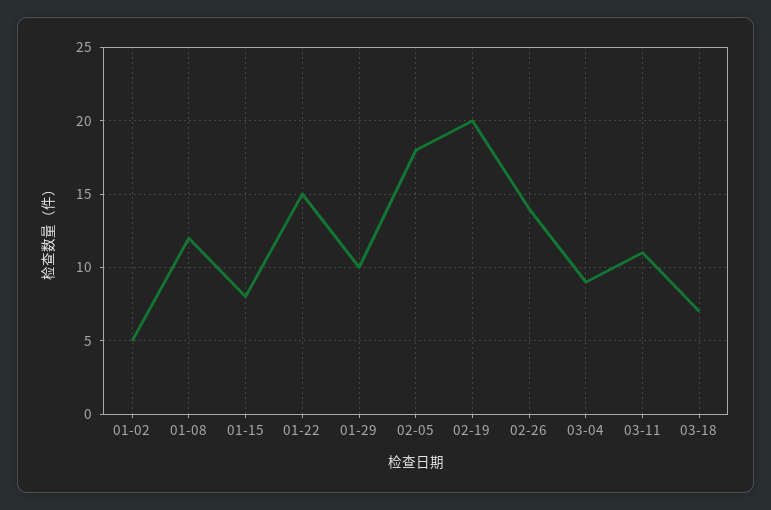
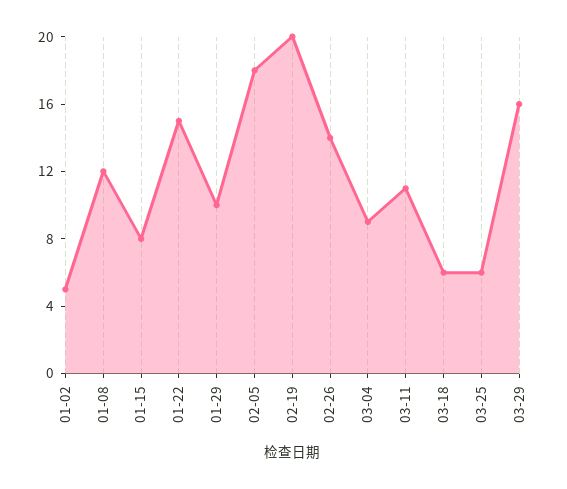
03-18: 7 -> 6
03-25: none -> 6
03-29: none -> 16

